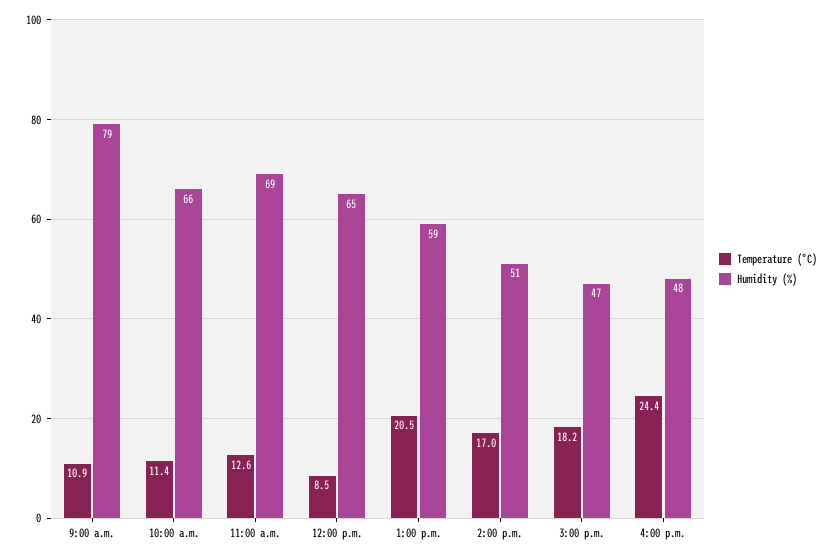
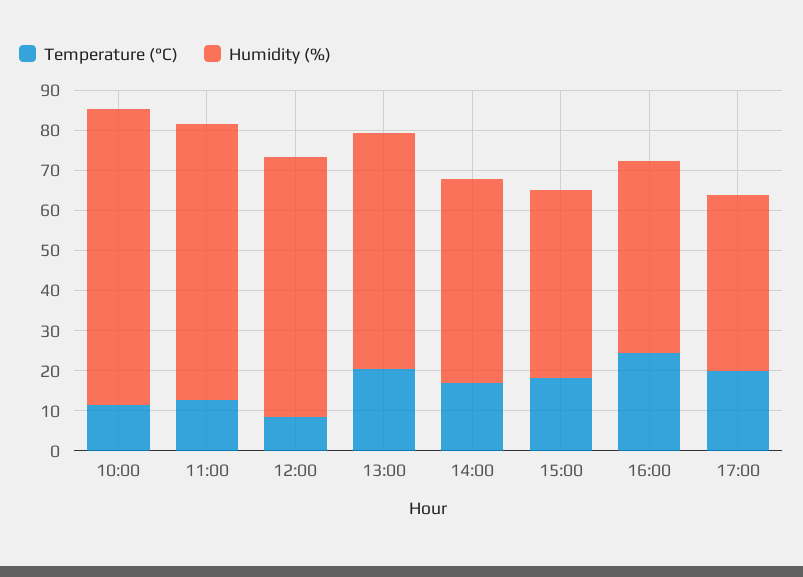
Temperature (°C), 9:00 a.m.: 10.9 -> none
Humidity (%), 9:00 a.m.: 79 -> none
Humidity (%), 10:00 a.m.: 66 -> 74
Temperature (°C), 17:00: none -> 20
Humidity (%), 17:00: none -> 44

